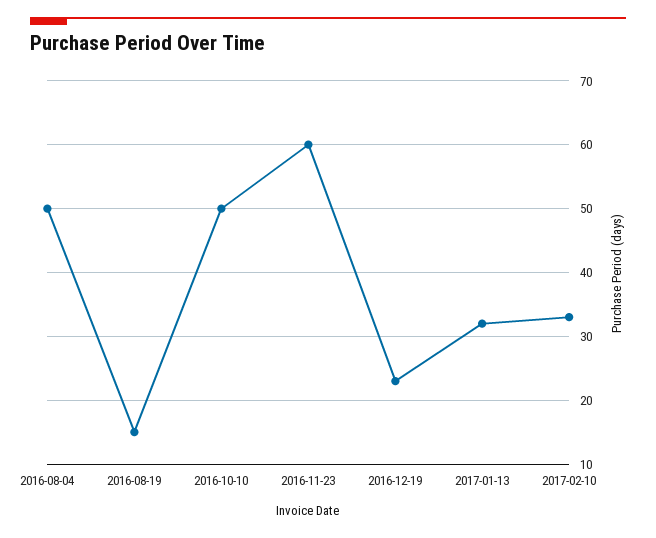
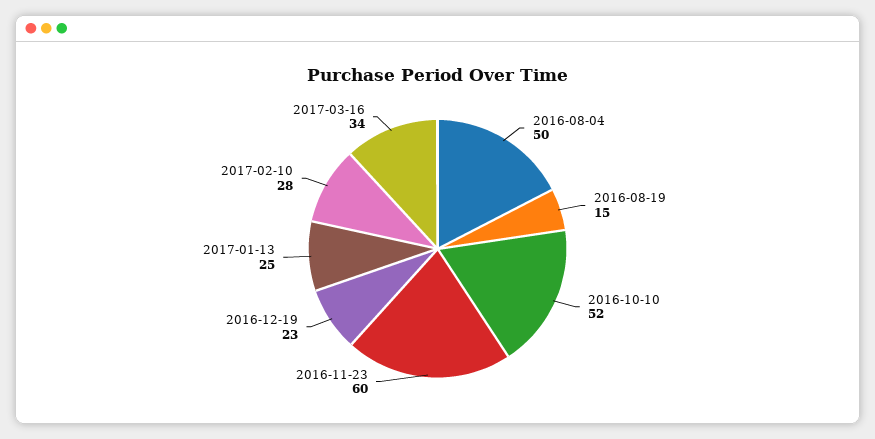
2016-10-10: 50 -> 52
2017-01-13: 32 -> 25
2017-02-10: 33 -> 28
2017-03-16: none -> 34

